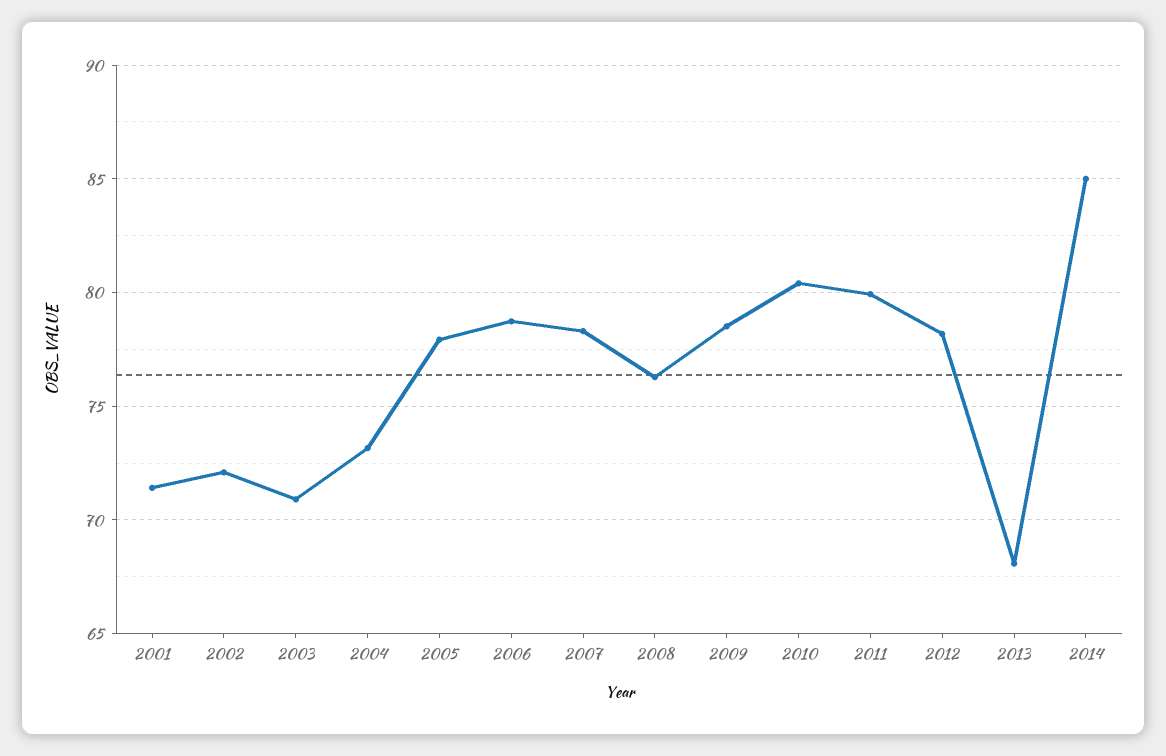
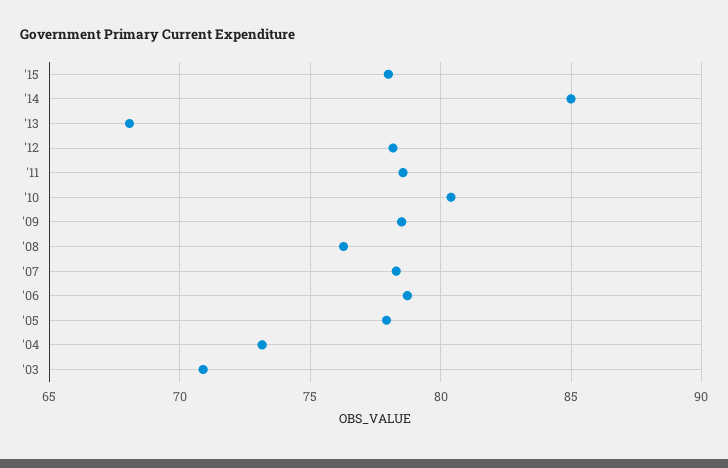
2001: 71.5 -> none
2002: 72 -> none
2011: 80 -> 78.5
'15: none -> 78

